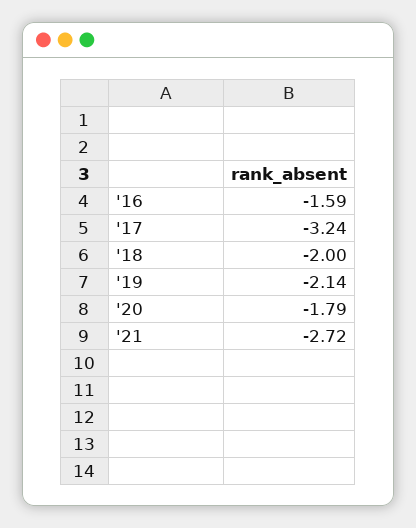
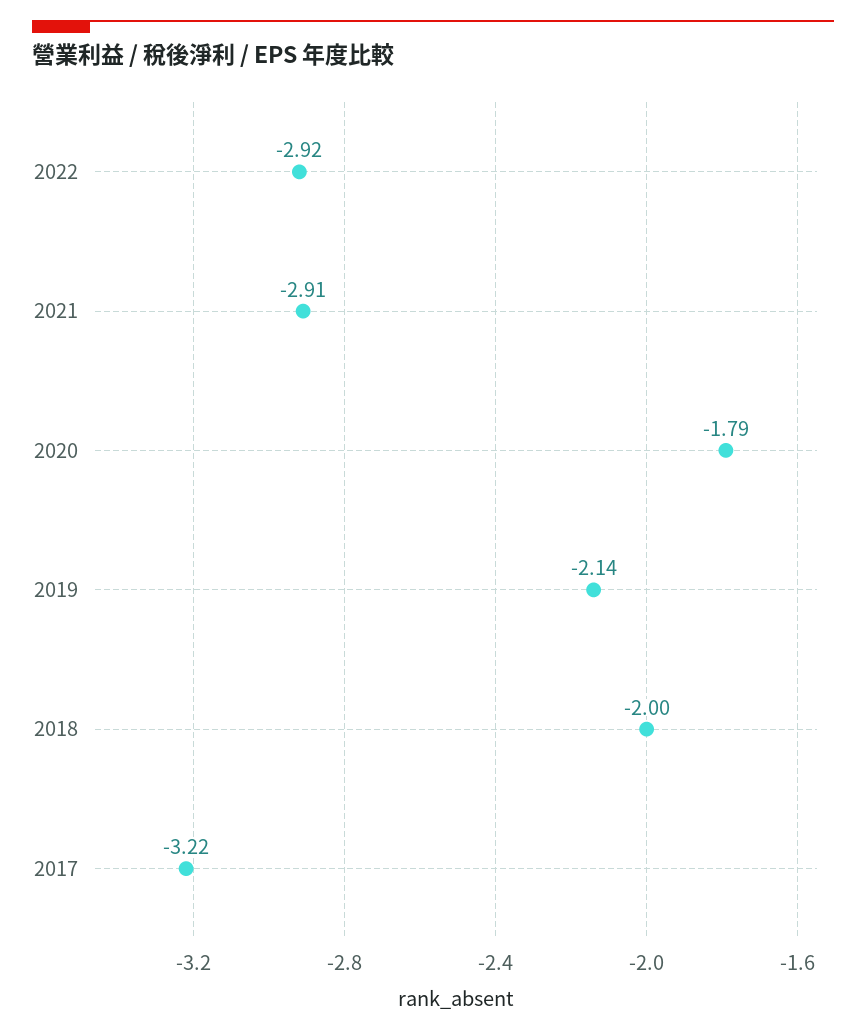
'16: -1.59 -> none
'17: -3.24 -> -3.22
'21: -2.72 -> -2.91
2022: none -> -2.92

